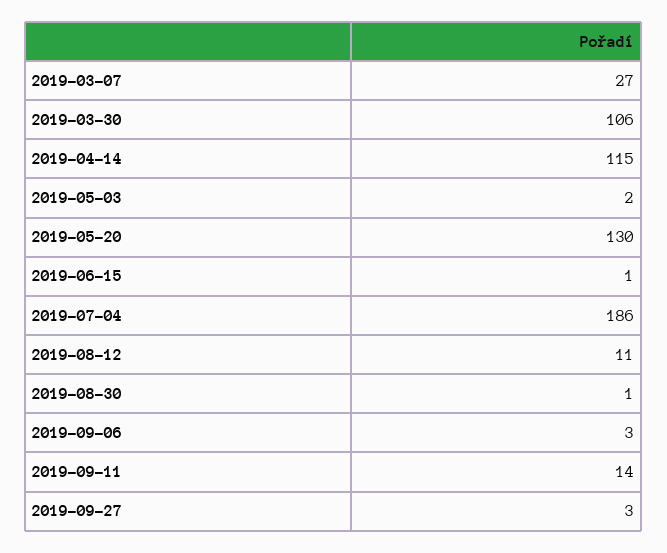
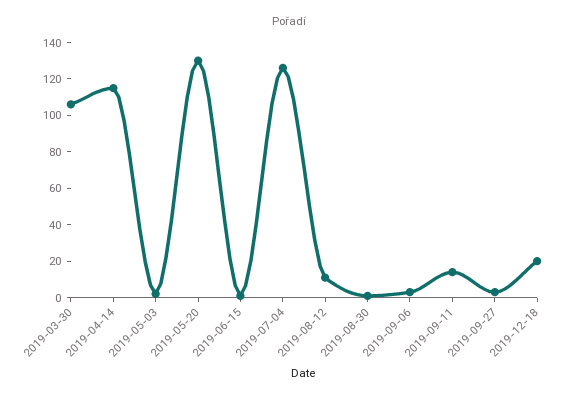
2019-03-07: 27 -> none
2019-07-04: 186 -> 125
2019-12-18: none -> 20

